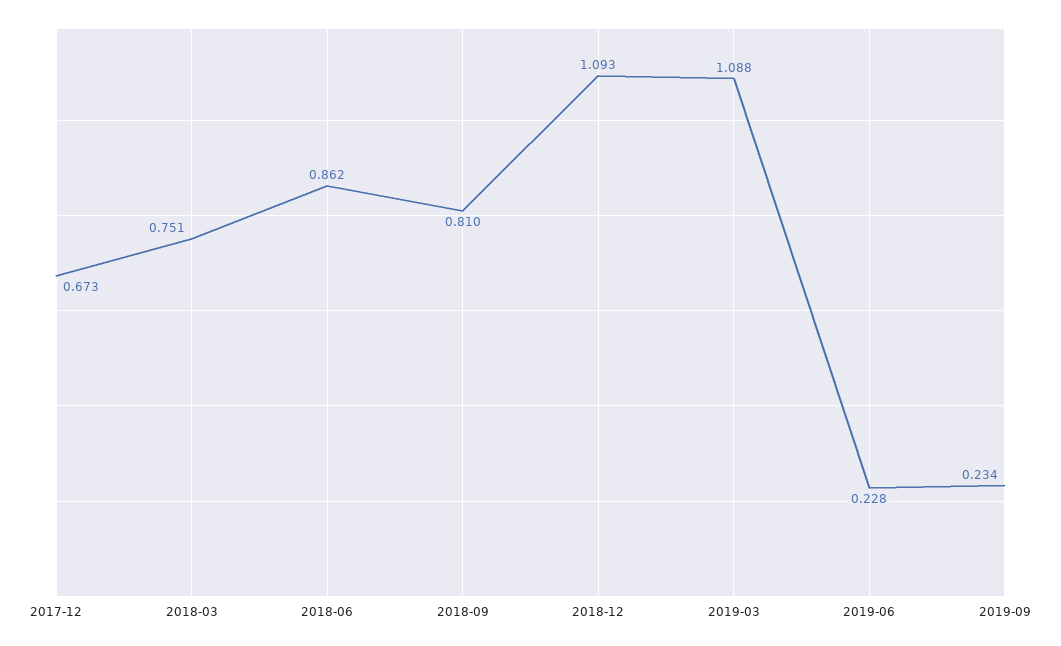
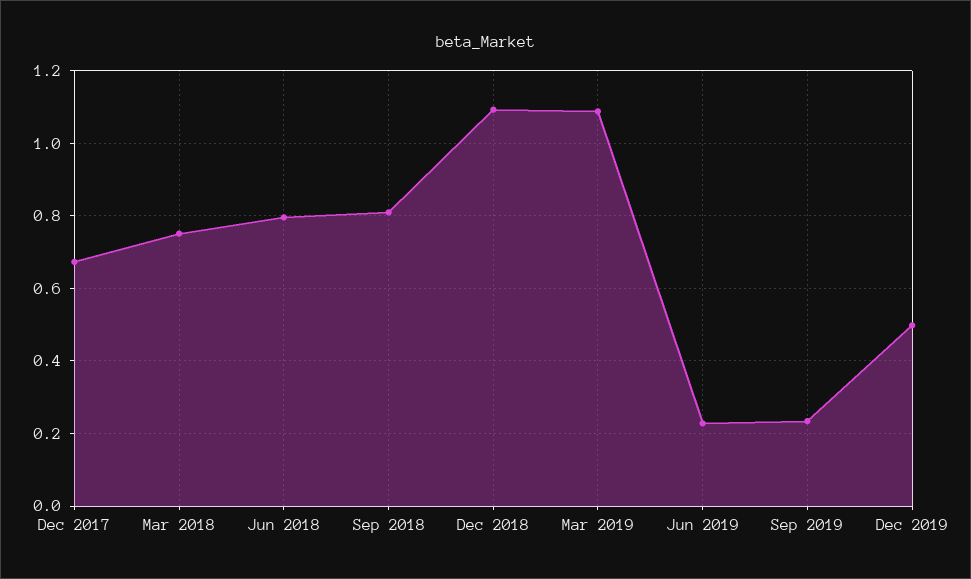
2018-06: 0.862 -> 0.8
Dec 2019: none -> 0.5

